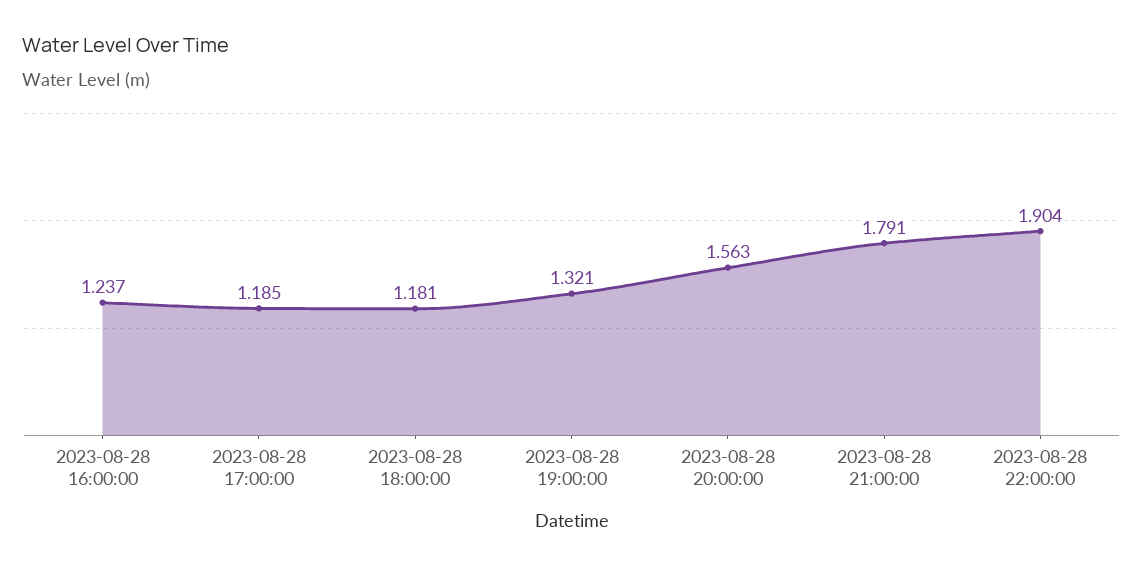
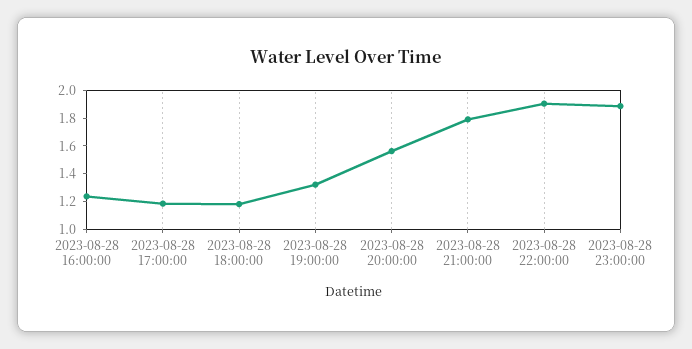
2023-08-28 23:00:00: none -> 1.9

